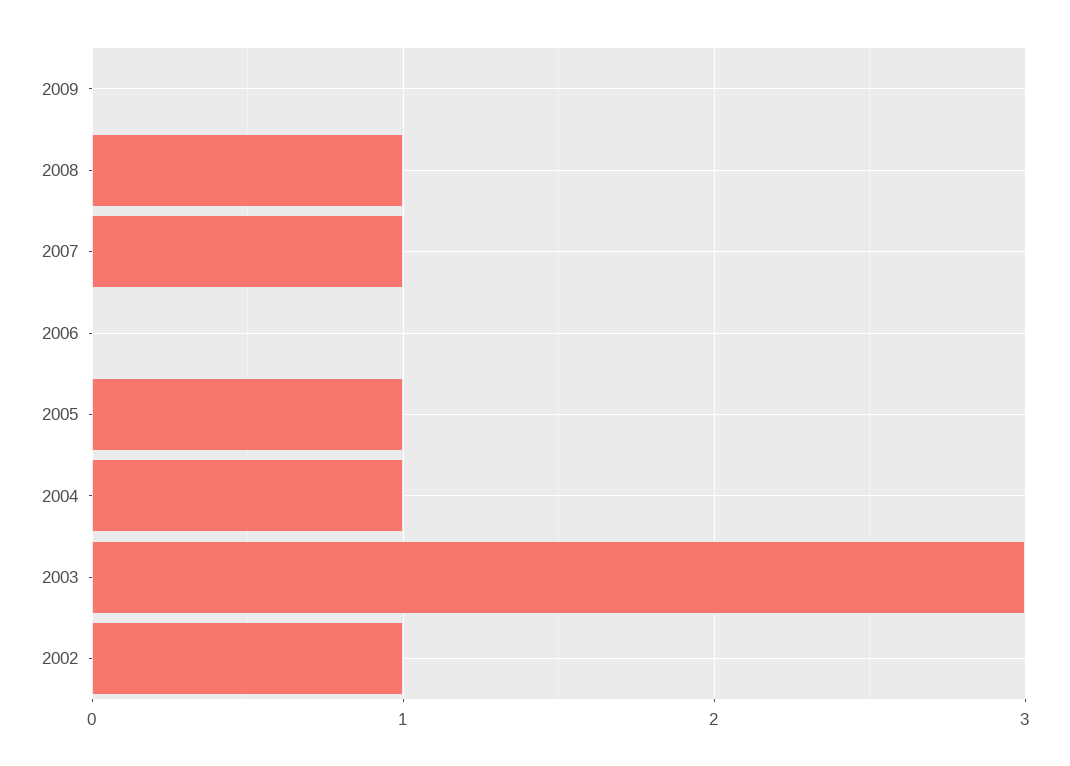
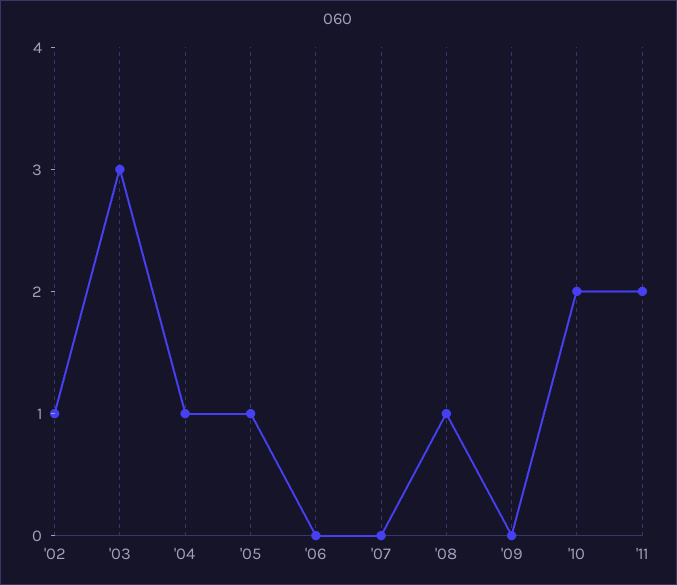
2007: 1 -> 0
'10: none -> 2
'11: none -> 2

